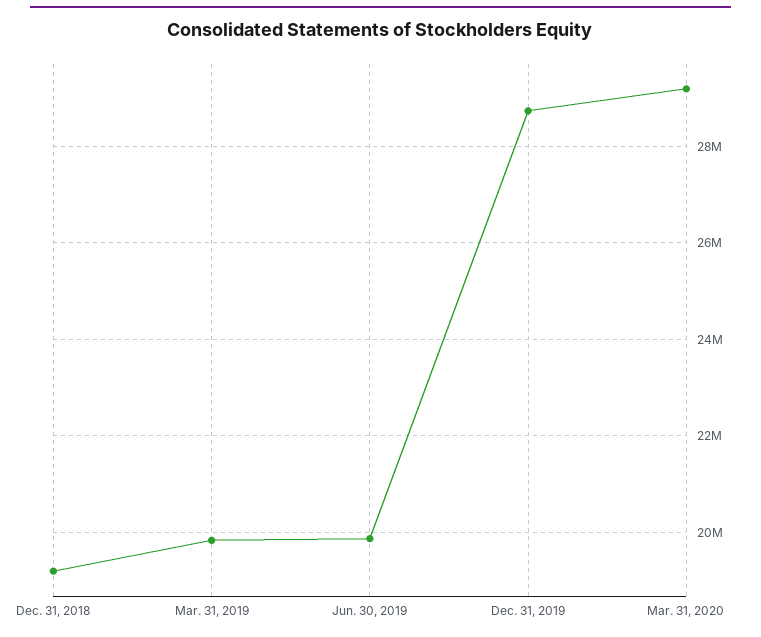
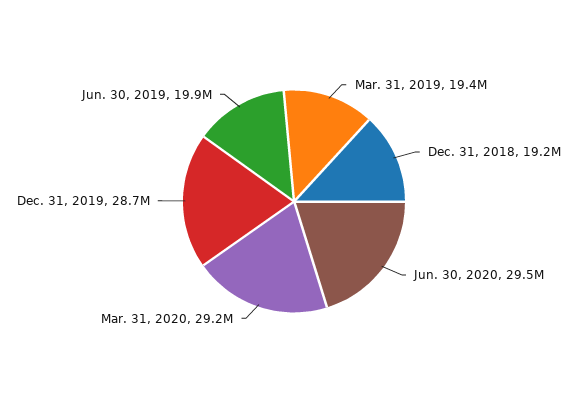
Mar. 31, 2019: 19800000 -> 19400000
Jun. 30, 2020: none -> 29500000

